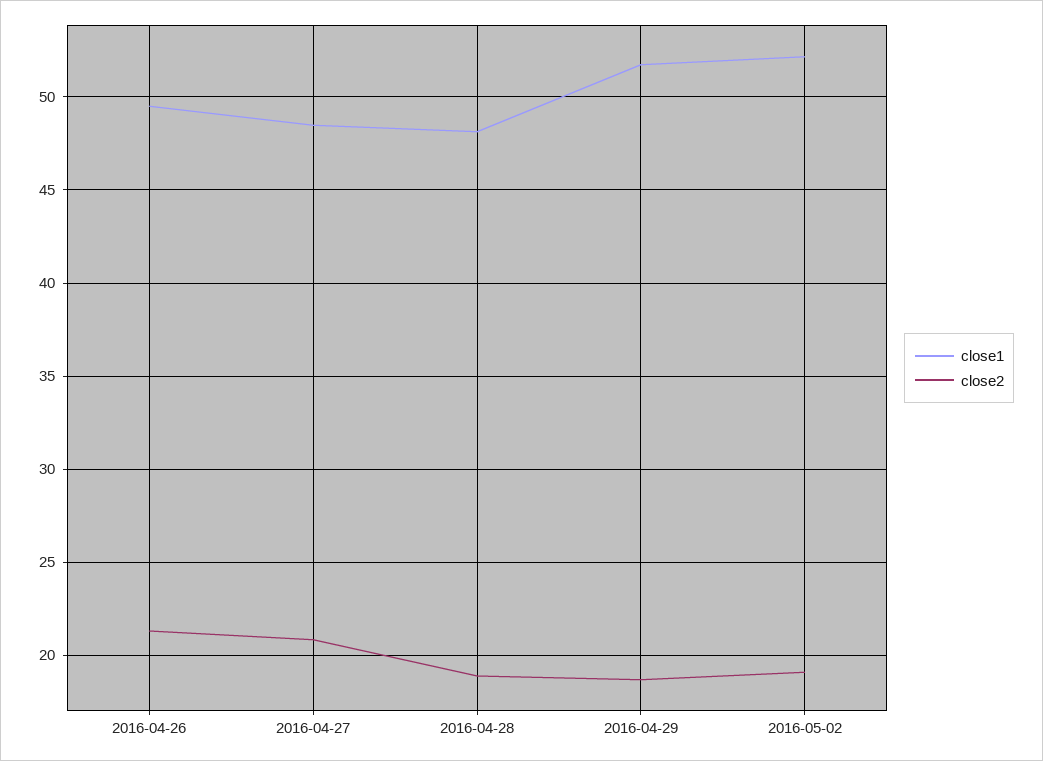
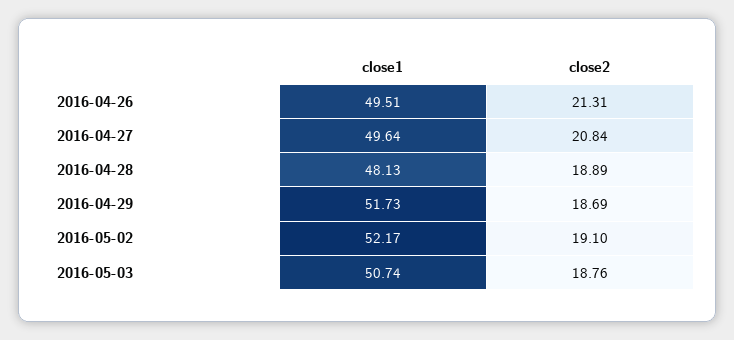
close1, 2016-04-27: 48.5 -> 49.64
close1, 2016-05-03: none -> 50.74
close2, 2016-05-03: none -> 18.76

